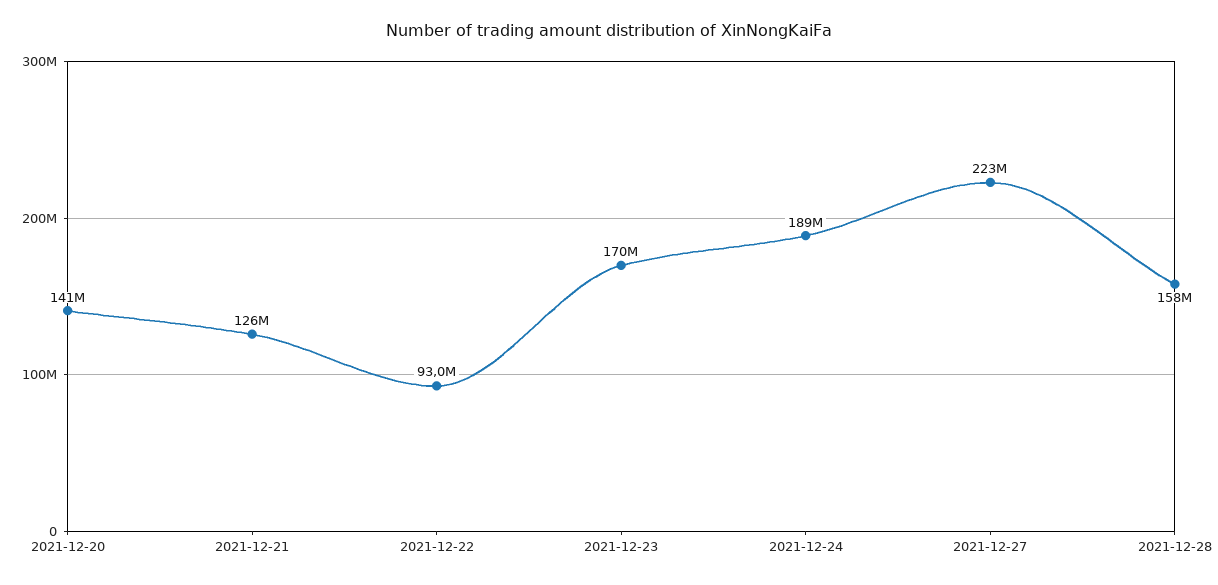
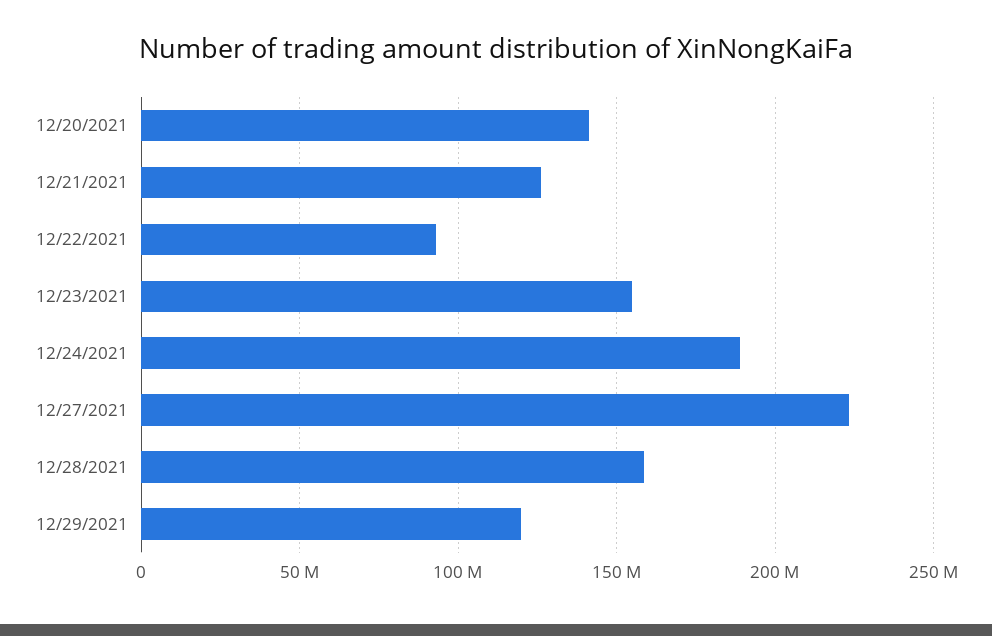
2021-12-23: 170000000 -> 155000000
12/29/2021: none -> 120000000

